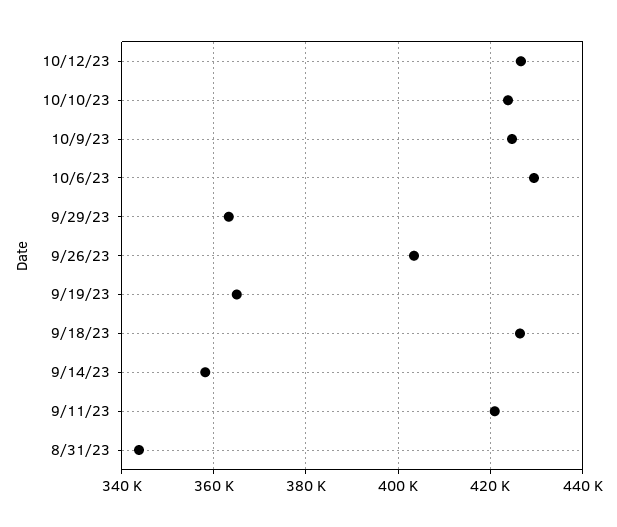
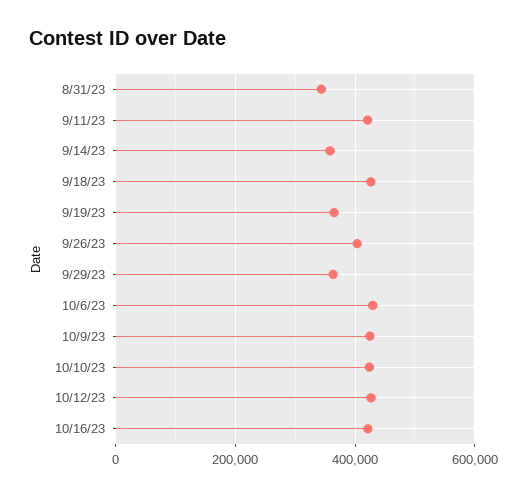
10/16/23: none -> 420000

